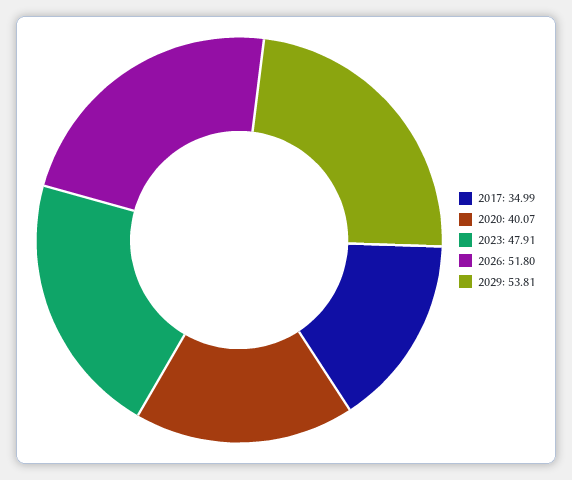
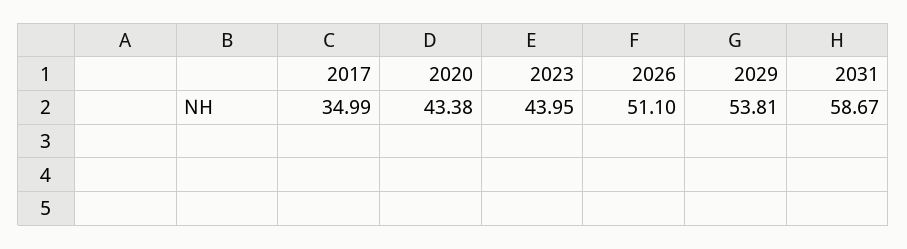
2020: 40.07 -> 43.38
2023: 47.91 -> 43.95
2026: 51.8 -> 51.1
2031: none -> 58.67

